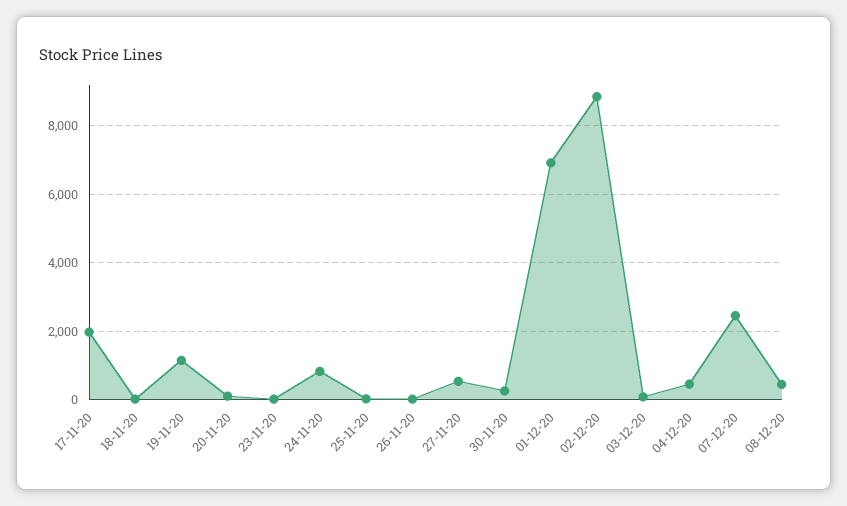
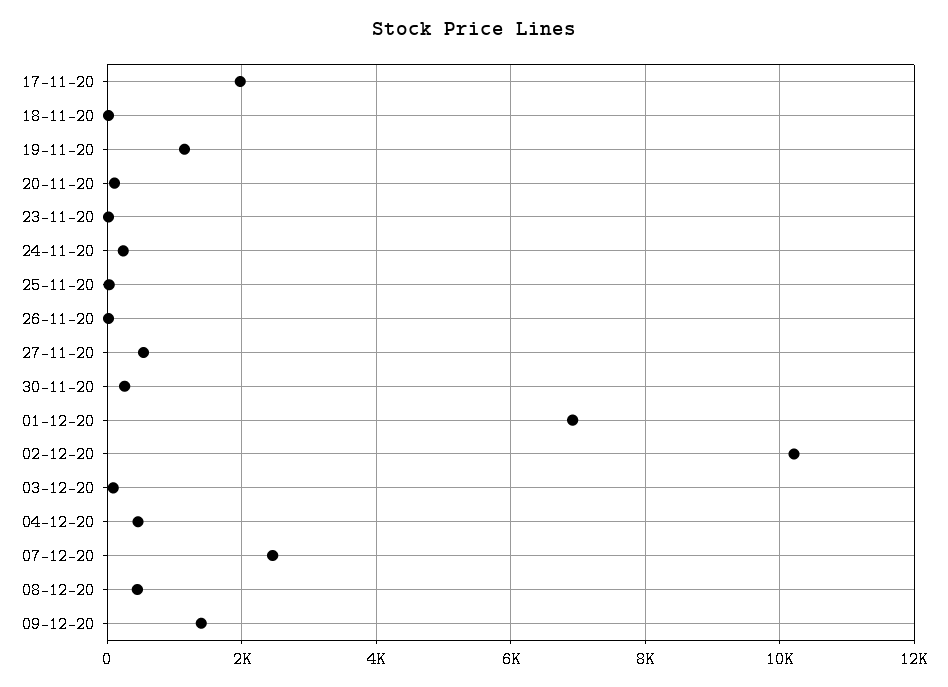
24-11-20: 800 -> 200
02-12-20: 8800 -> 10200
09-12-20: none -> 1400

